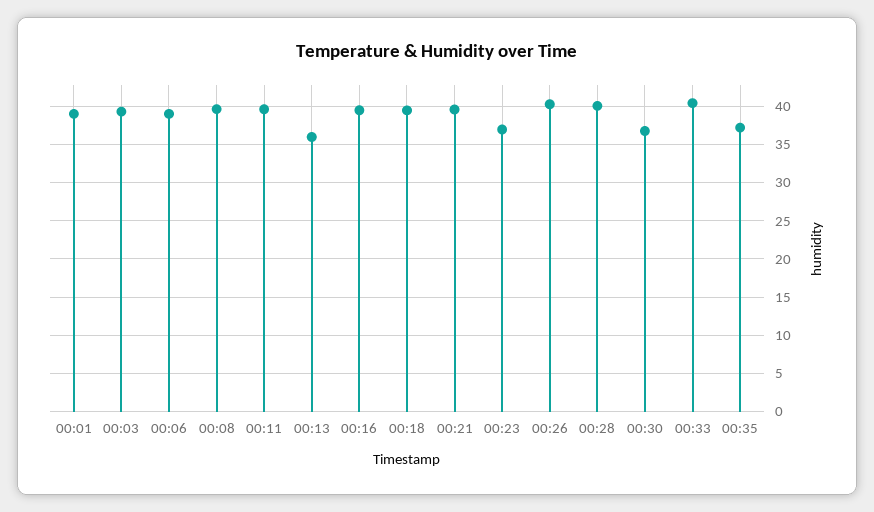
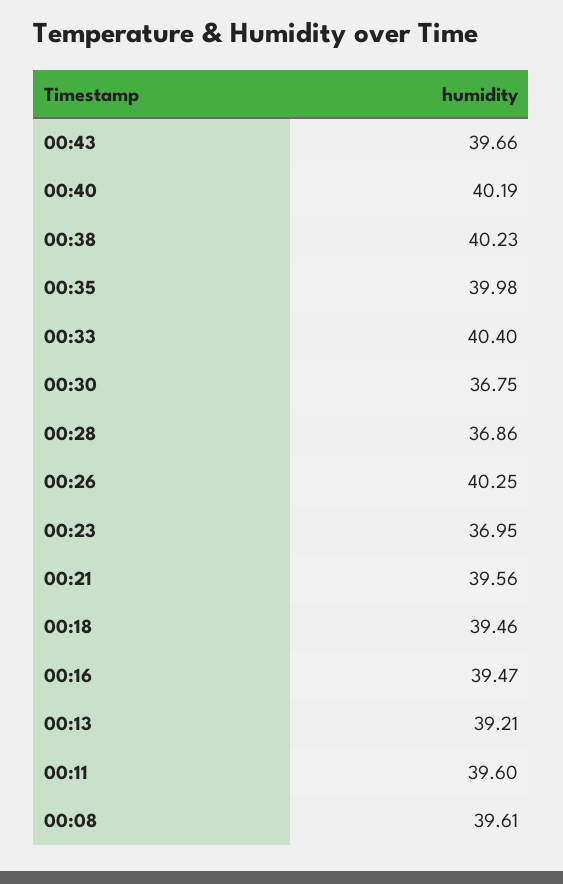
00:01: 39 -> none
00:03: 39 -> none
00:06: 39 -> none
00:13: 36 -> 39.21
00:28: 40 -> 36.86
00:35: 37 -> 39.98
00:43: none -> 39.66
00:40: none -> 40.19
00:38: none -> 40.23

